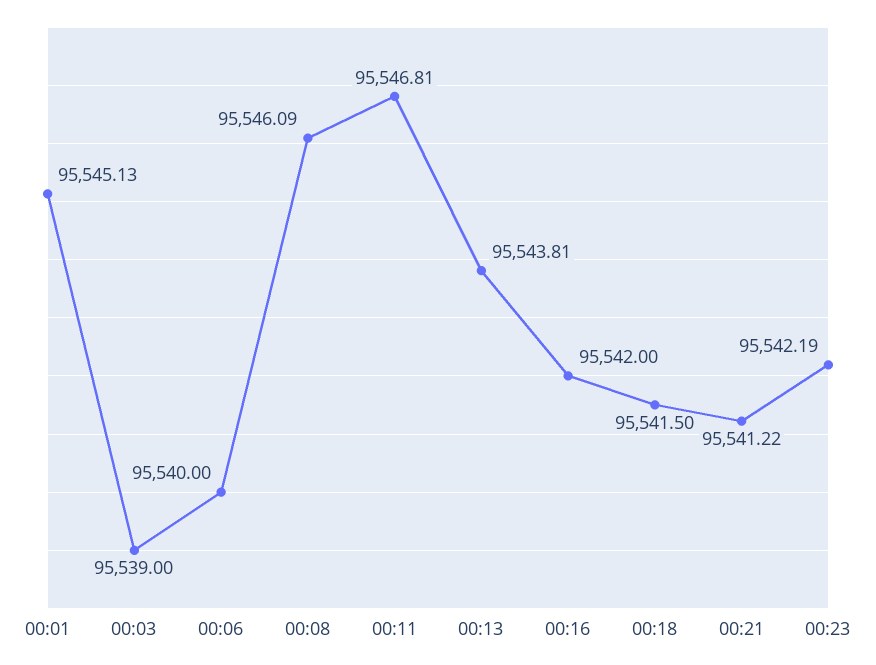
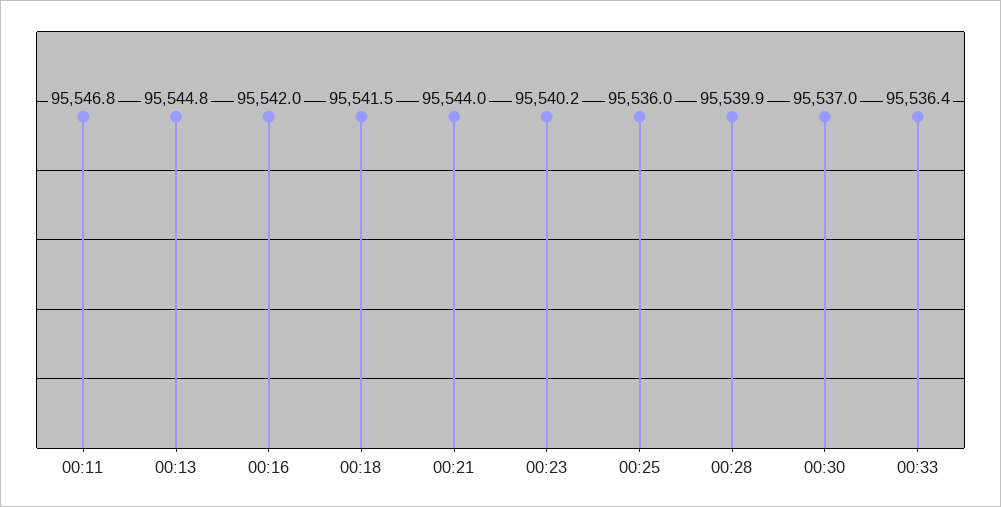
00:01: 95545.13 -> none
00:03: 95539 -> none
00:06: 95540 -> none
00:08: 95546.09 -> none
00:13: 95543.81 -> 95544.8
00:21: 95541.22 -> 95544
00:23: 95542.19 -> 95540.2
00:25: none -> 95536
00:28: none -> 95539.9
00:30: none -> 95537
00:33: none -> 95536.4

